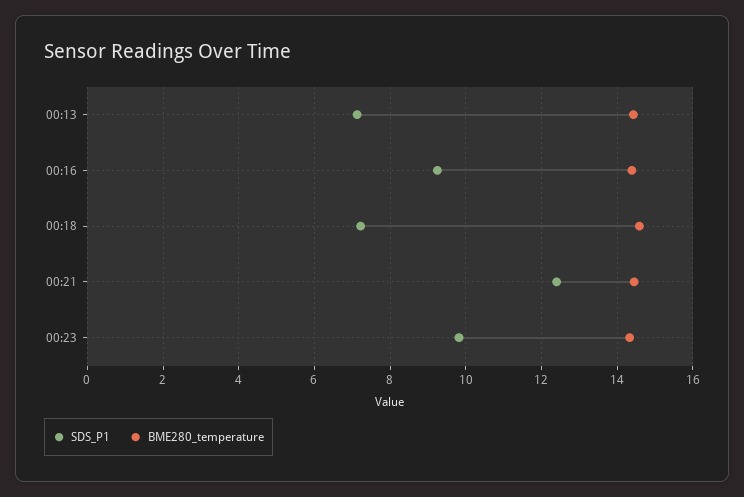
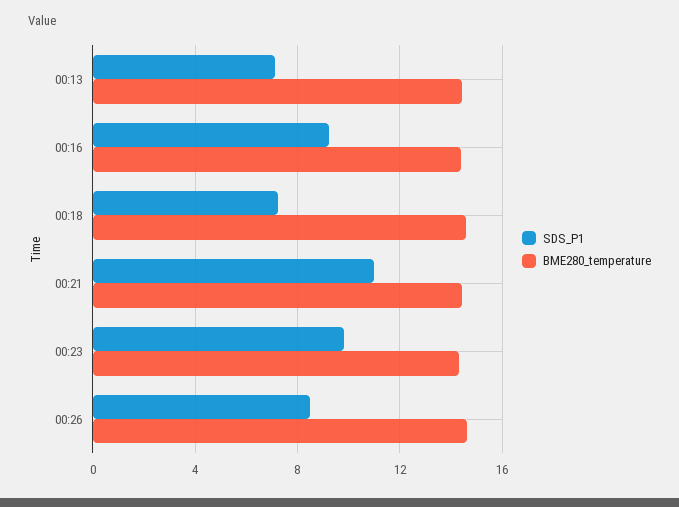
SDS_P1, 00:21: 12.4 -> 11
SDS_P1, 00:26: none -> 8.5
BME280_temperature, 00:26: none -> 14.5

